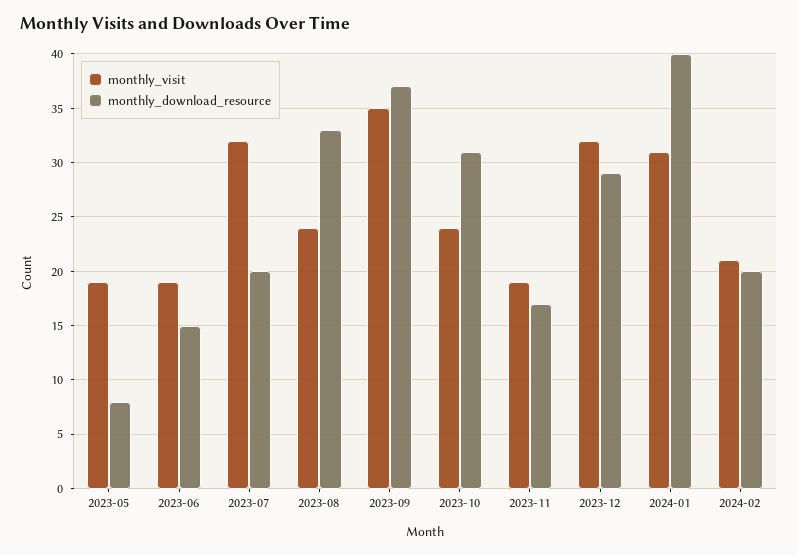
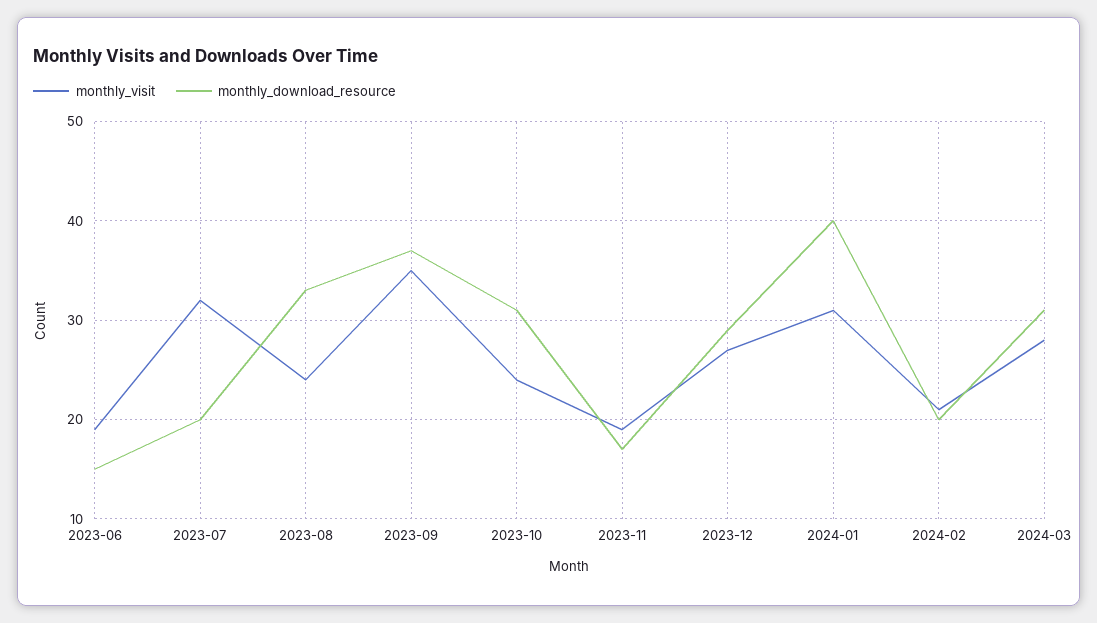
monthly_visit, 2023-05: 19 -> none
monthly_download_resource, 2023-05: 8 -> none
monthly_visit, 2023-12: 32 -> 27
monthly_visit, 2024-03: none -> 28
monthly_download_resource, 2024-03: none -> 31

